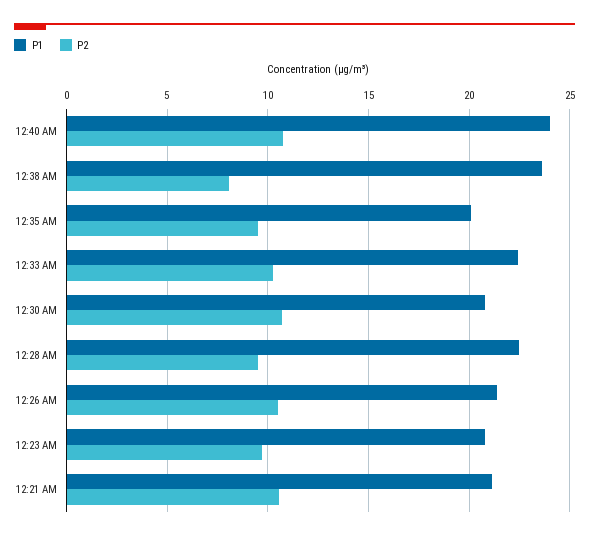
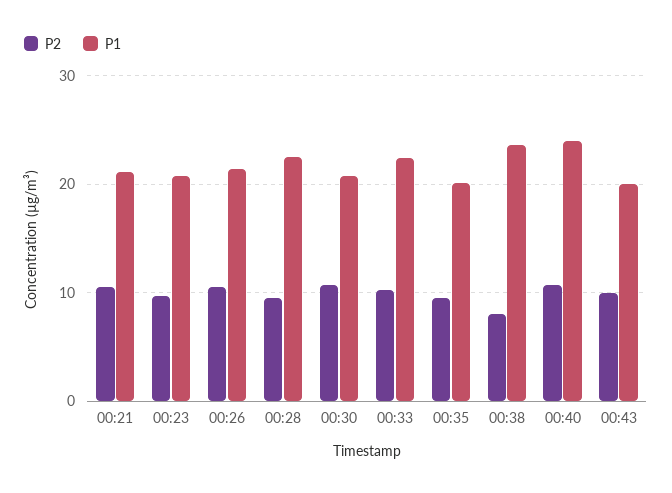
P2, 00:43: none -> 10
P1, 00:43: none -> 20

